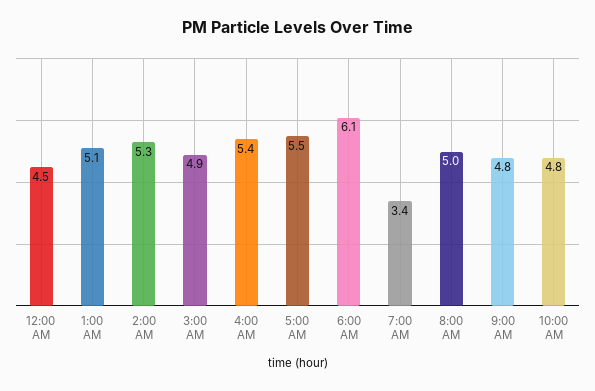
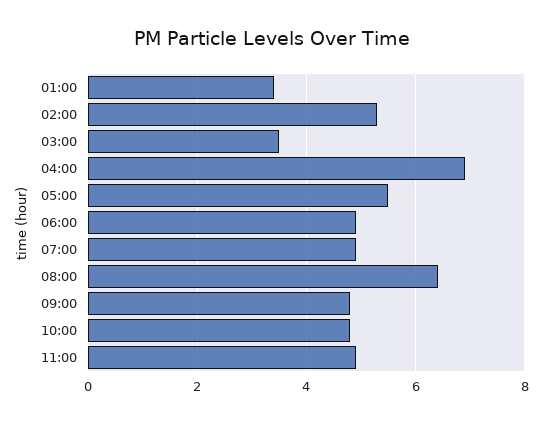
12:00 AM: 4.5 -> none
1:00 AM: 5.1 -> 3.5
3:00 AM: 4.9 -> 3.5
4:00 AM: 5.4 -> 7
6:00 AM: 6.1 -> 5
7:00 AM: 3.4 -> 5
8:00 AM: 5 -> 6.5
11:00: none -> 5

